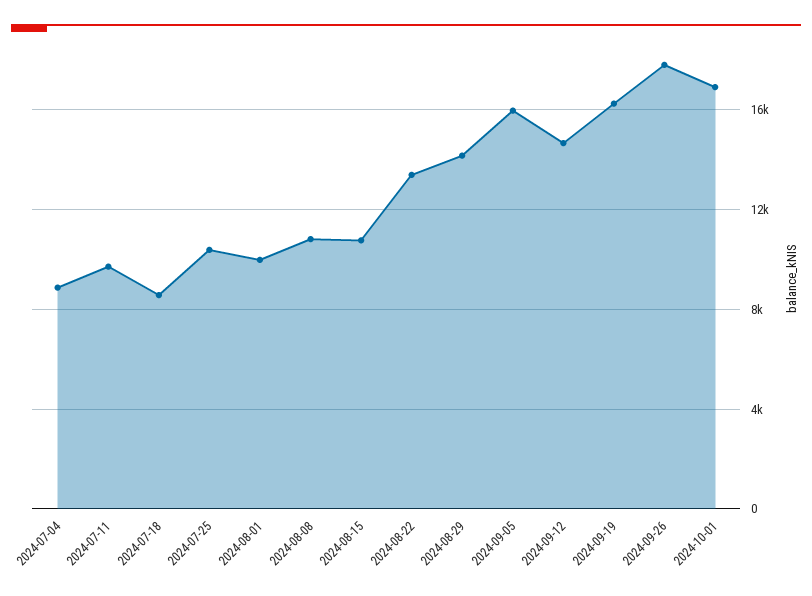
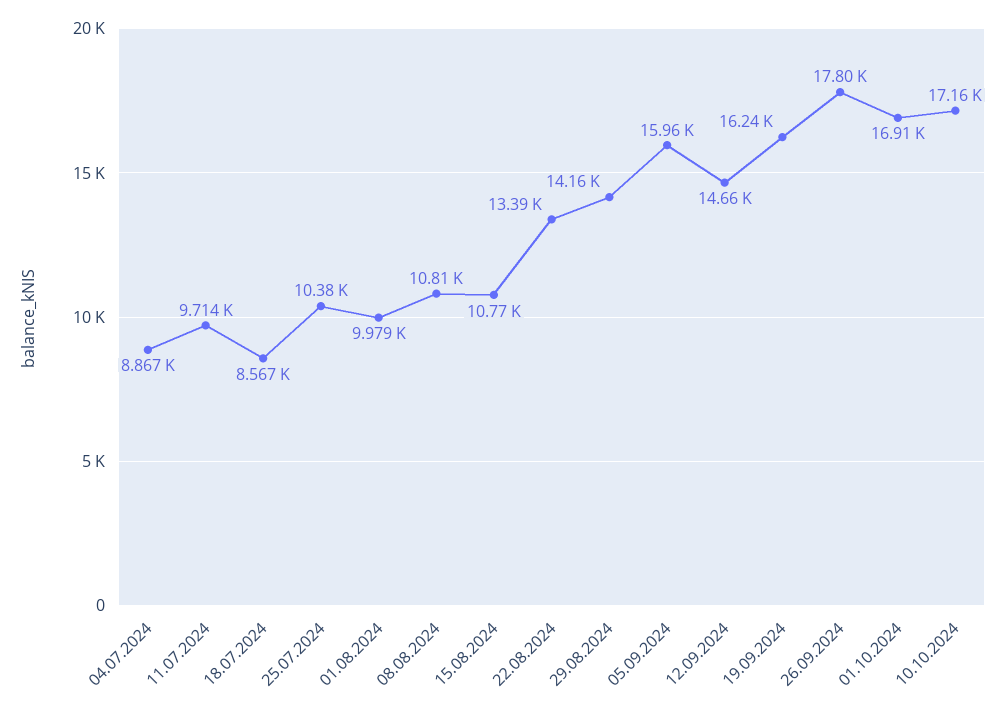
10.10.2024: none -> 17160

